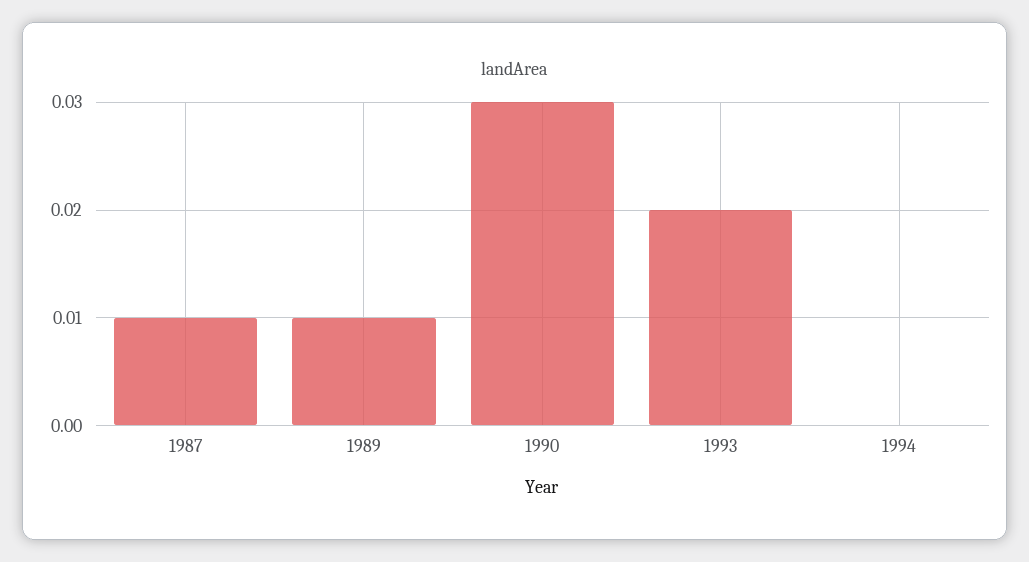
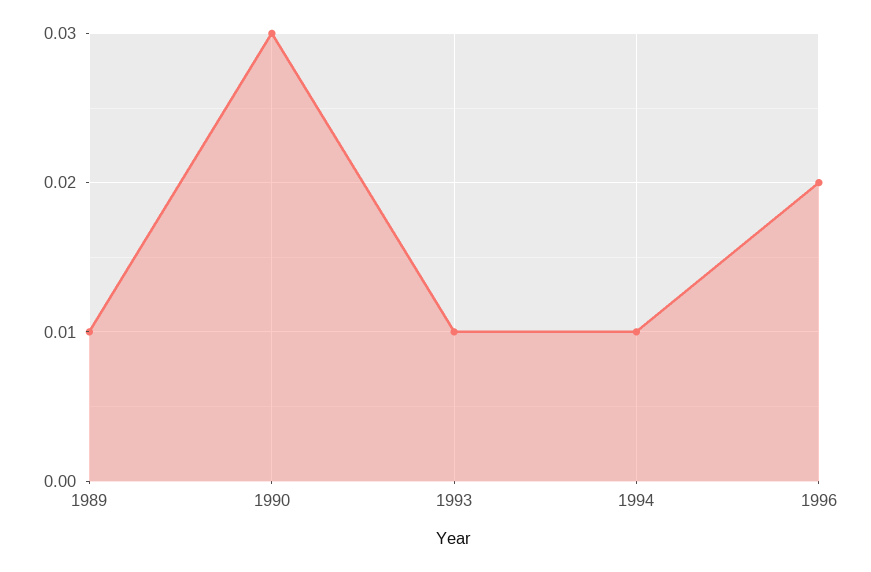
1987: 0.01 -> none
1993: 0.02 -> 0.01
1994: 0 -> 0.01
1996: none -> 0.02

